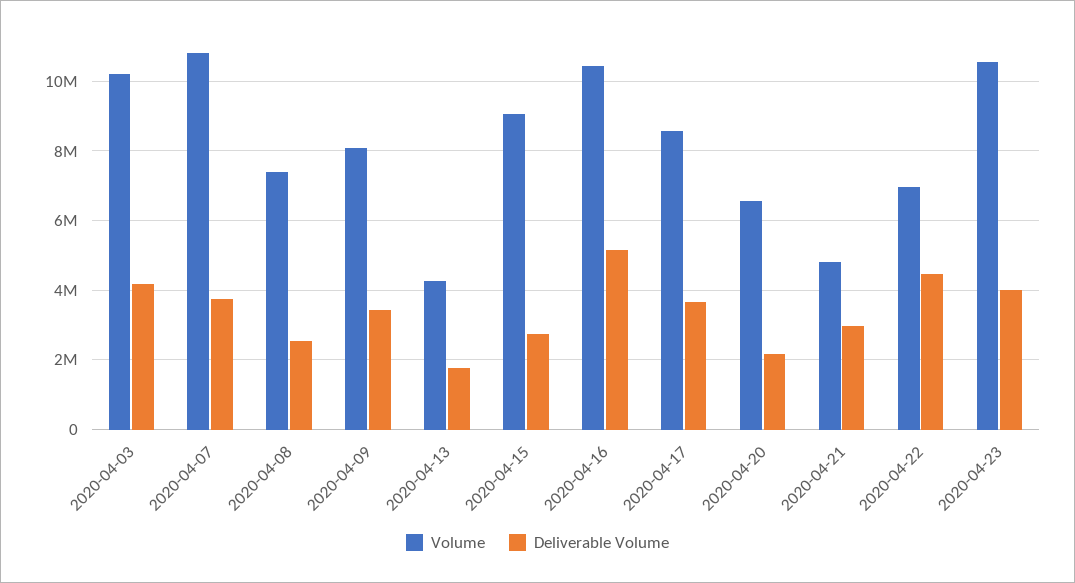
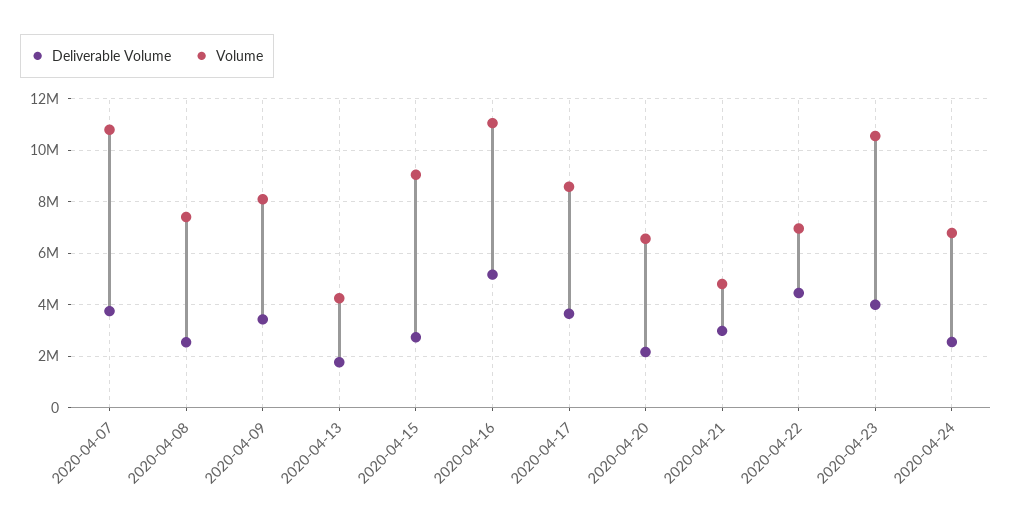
Volume, 2020-04-03: 10200000 -> none
Deliverable Volume, 2020-04-03: 4200000 -> none
Volume, 2020-04-16: 10400000 -> 11000000
Deliverable Volume, 2020-04-24: none -> 2500000
Volume, 2020-04-24: none -> 6750000

